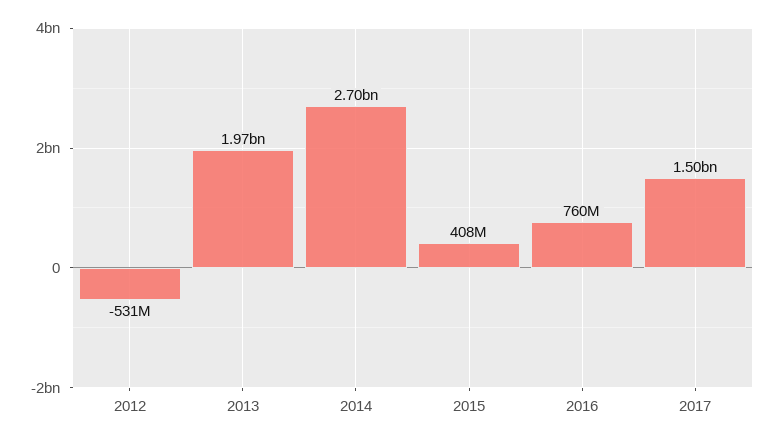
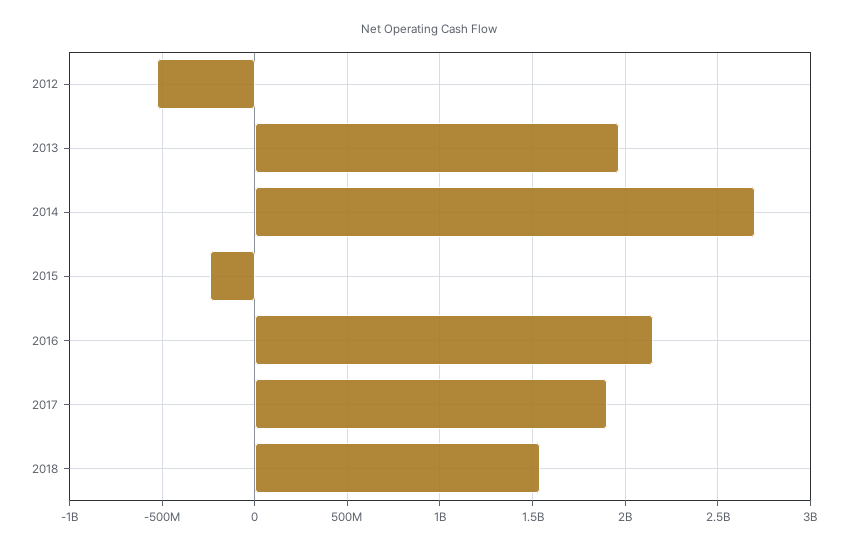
2015: 408000000 -> -250000000
2016: 760000000 -> 2150000000
2017: 1500000000 -> 1900000000
2018: none -> 1550000000

